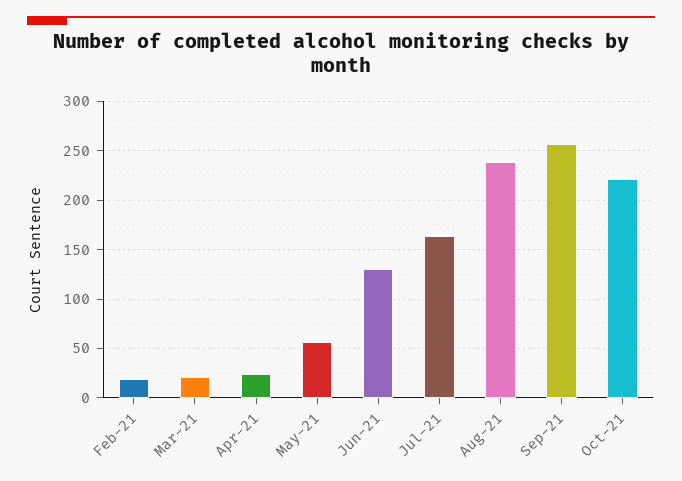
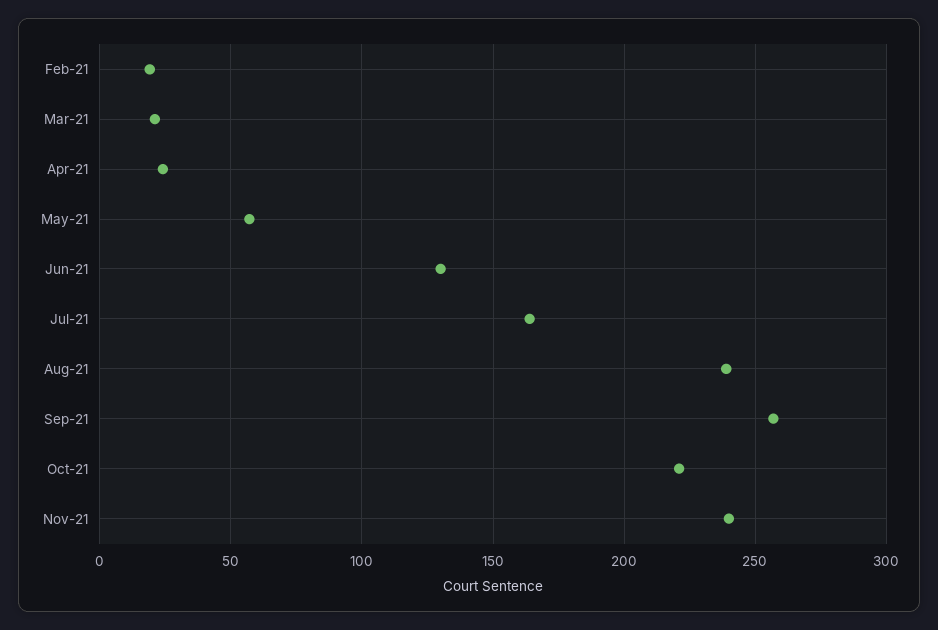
Nov-21: none -> 240

